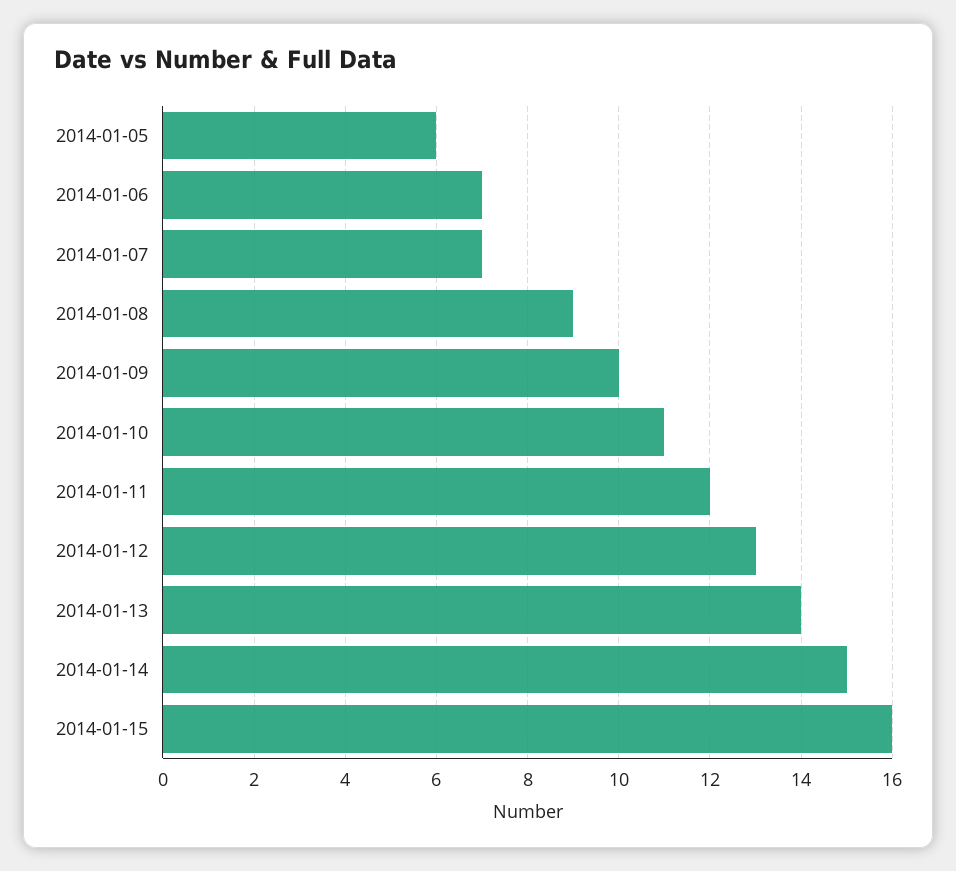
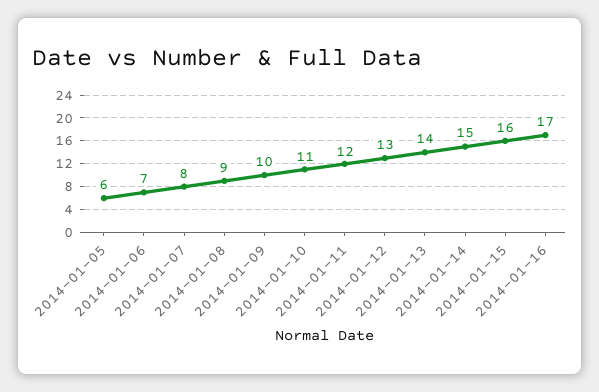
2014-01-07: 7 -> 8
2014-01-16: none -> 17

